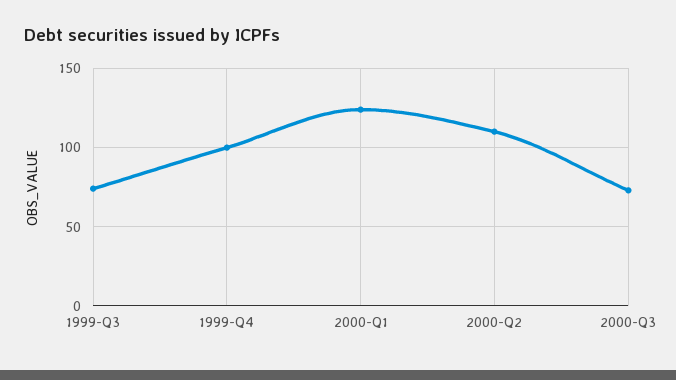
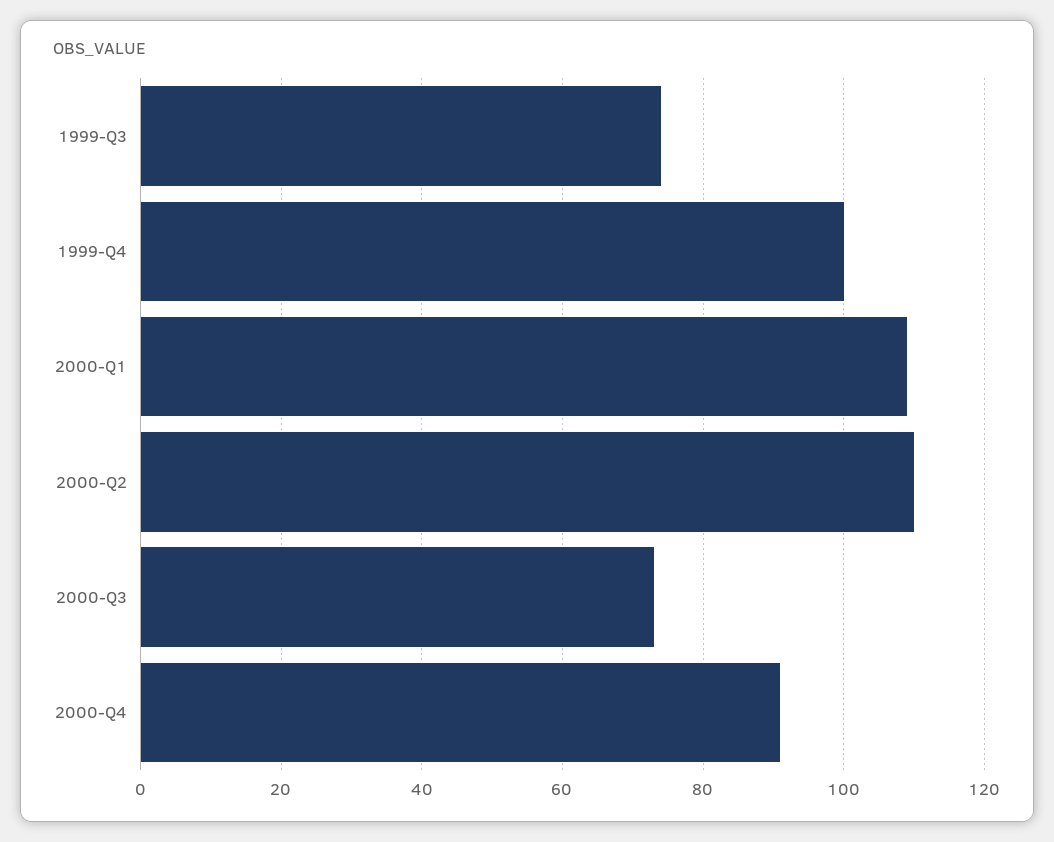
2000-Q1: 125 -> 110
2000-Q4: none -> 90

